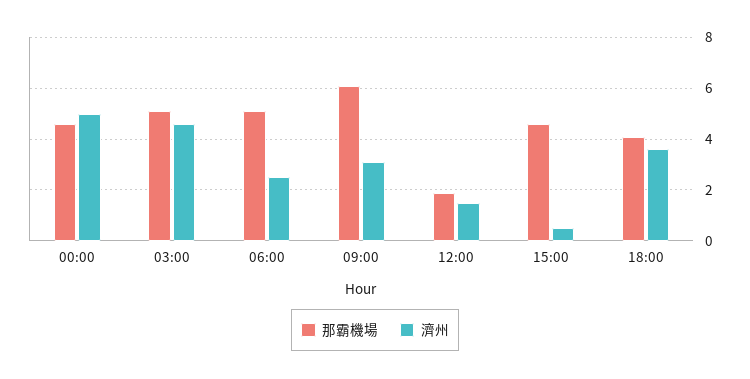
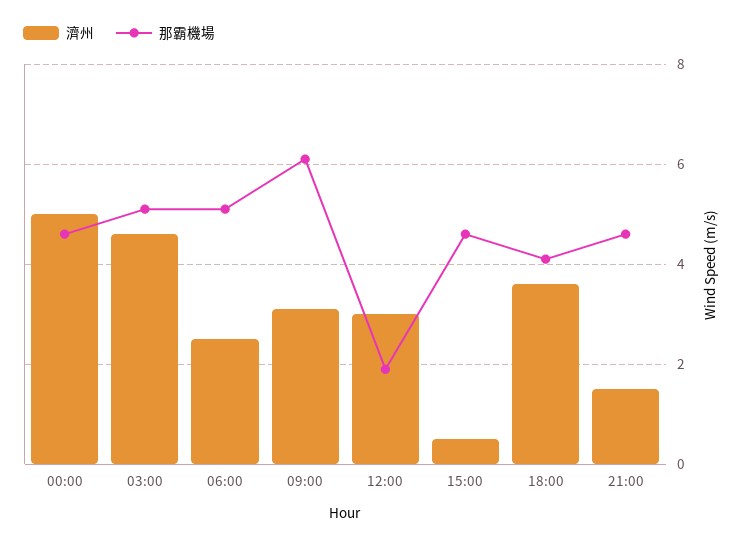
濟州, 12:00: 1.5 -> 3
濟州, 21:00: none -> 1.5
那霸機場, 21:00: none -> 4.5

